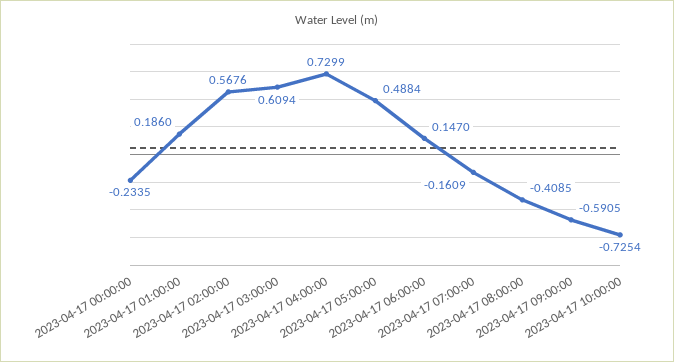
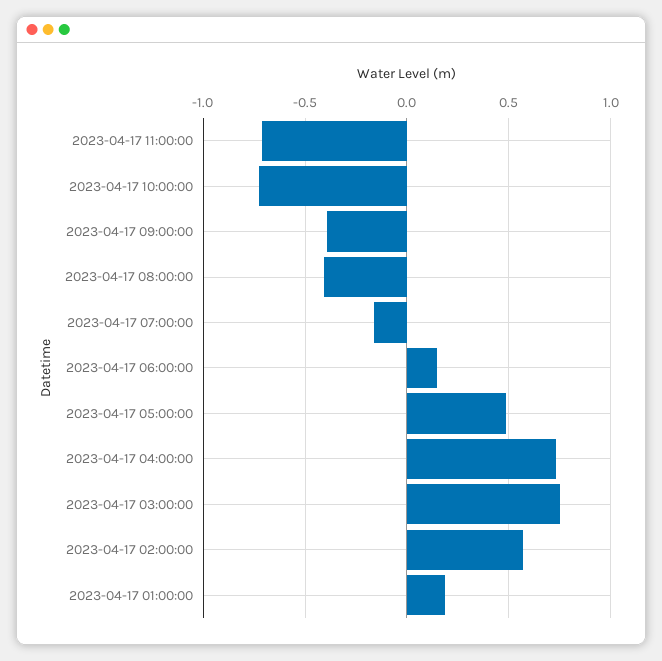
2023-04-17 00:00:00: -0.2335 -> none
2023-04-17 03:00:00: 0.6094 -> 0.75
2023-04-17 09:00:00: -0.5905 -> -0.4
2023-04-17 11:00:00: none -> -0.7

